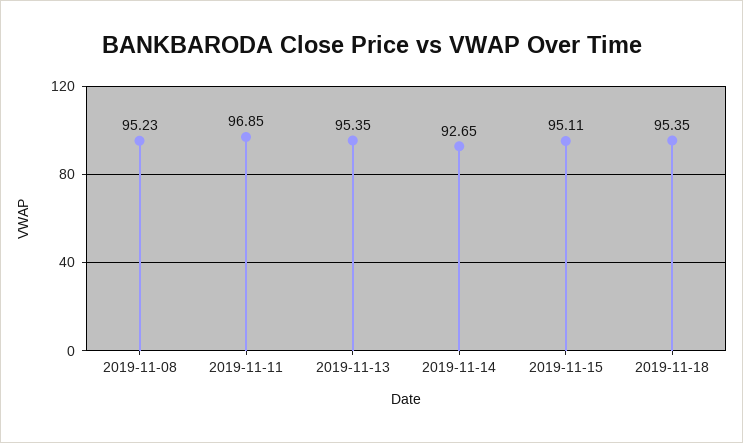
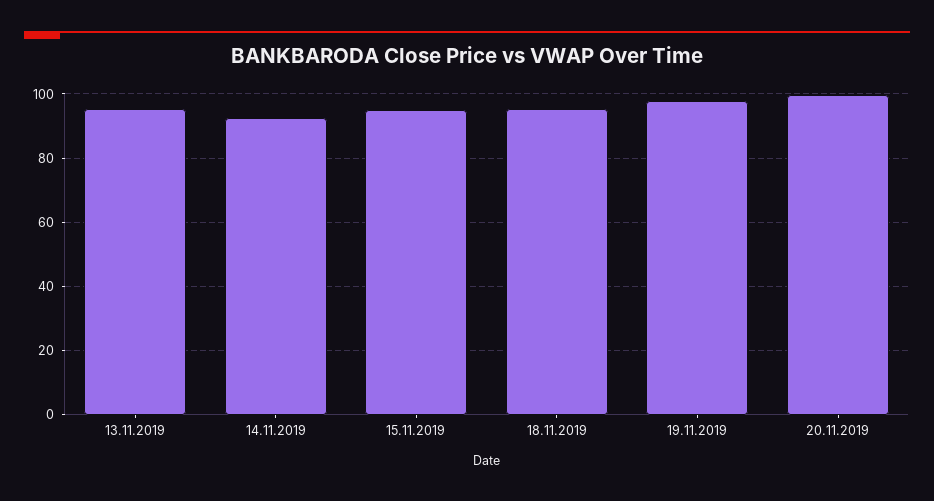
2019-11-08: 95.23 -> none
2019-11-11: 96.85 -> none
19.11.2019: none -> 98
20.11.2019: none -> 100

